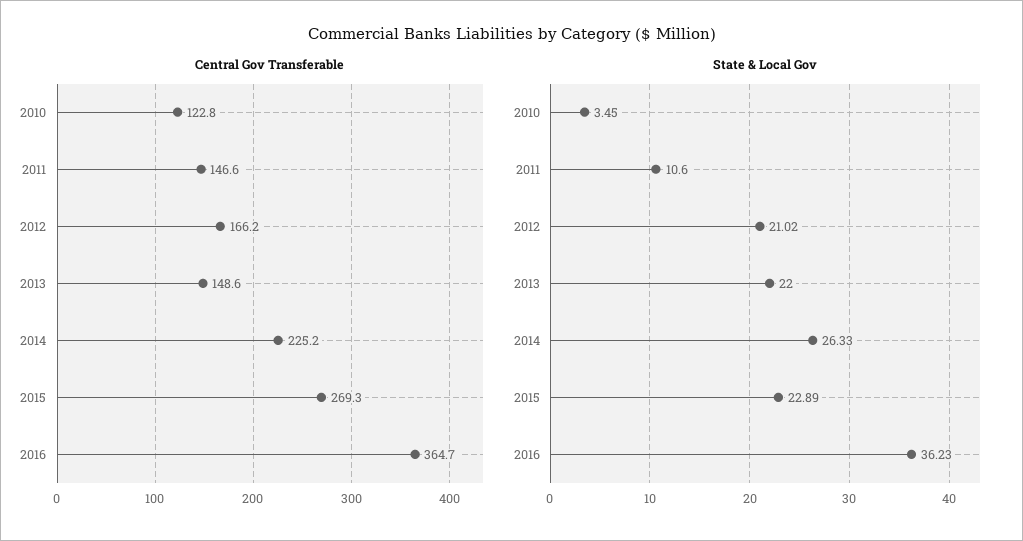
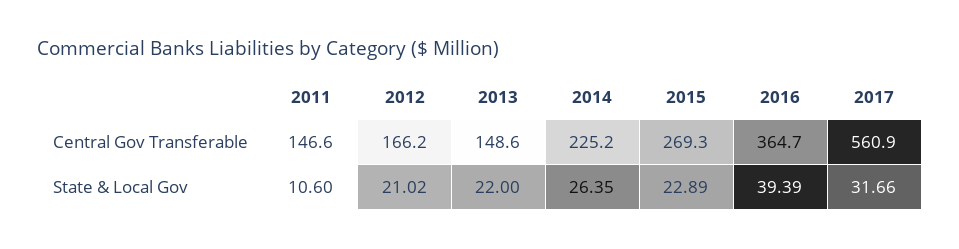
Central Gov Transferable, 2010: 122.8 -> none
State & Local Gov, 2010: 3.45 -> none
State & Local Gov, 2014: 26.33 -> 26.35
State & Local Gov, 2016: 36.23 -> 39.39
Central Gov Transferable, 2017: none -> 560.9
State & Local Gov, 2017: none -> 31.66

